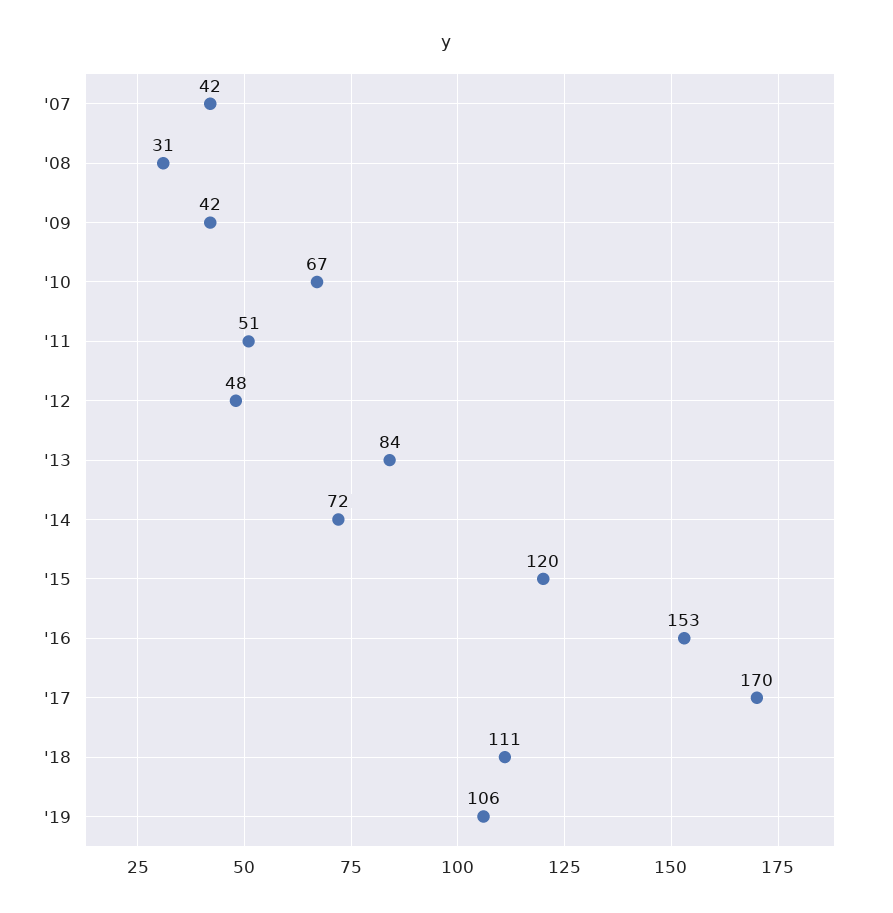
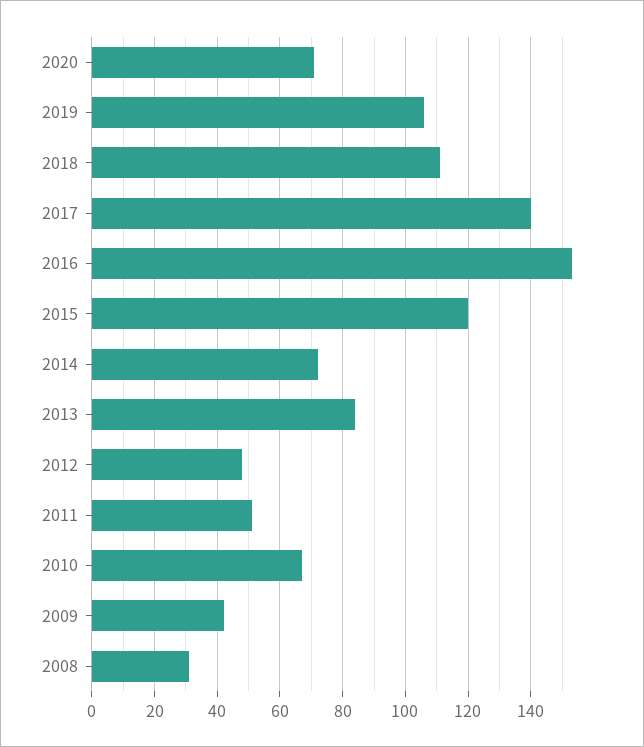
'07: 42 -> none
'17: 170 -> 140
2020: none -> 70

